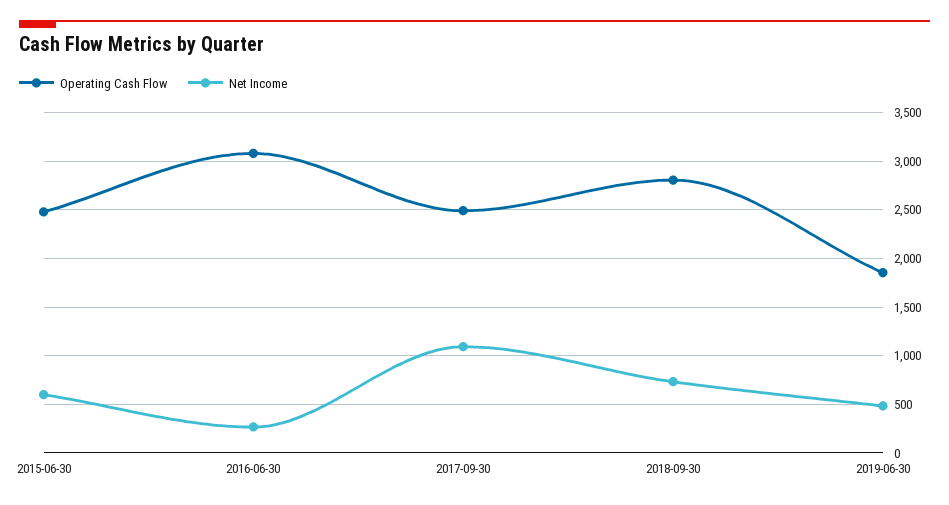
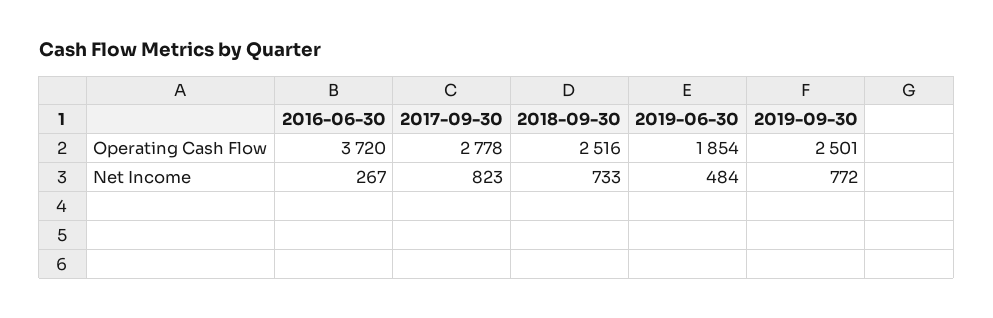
Operating Cash Flow, 2015-06-30: 2500 -> none
Net Income, 2015-06-30: 600 -> none
Operating Cash Flow, 2016-06-30: 3100 -> 3720
Operating Cash Flow, 2017-09-30: 2500 -> 2778
Net Income, 2017-09-30: 1100 -> 823
Operating Cash Flow, 2018-09-30: 2800 -> 2516
Operating Cash Flow, 2019-09-30: none -> 2501
Net Income, 2019-09-30: none -> 772

